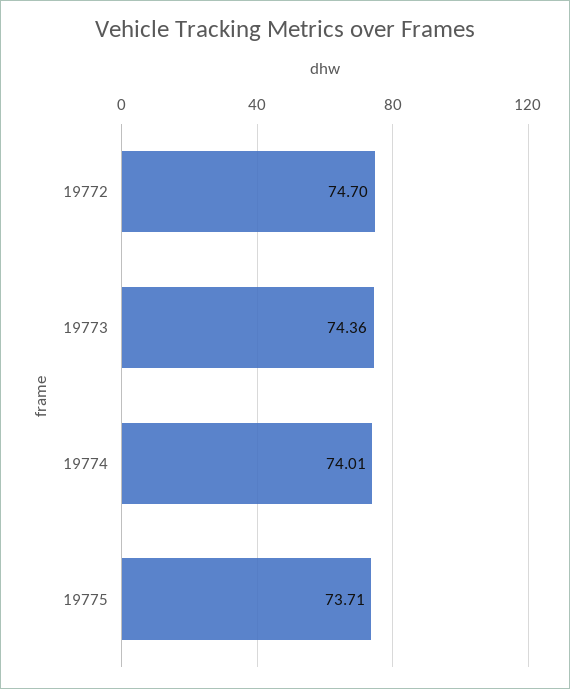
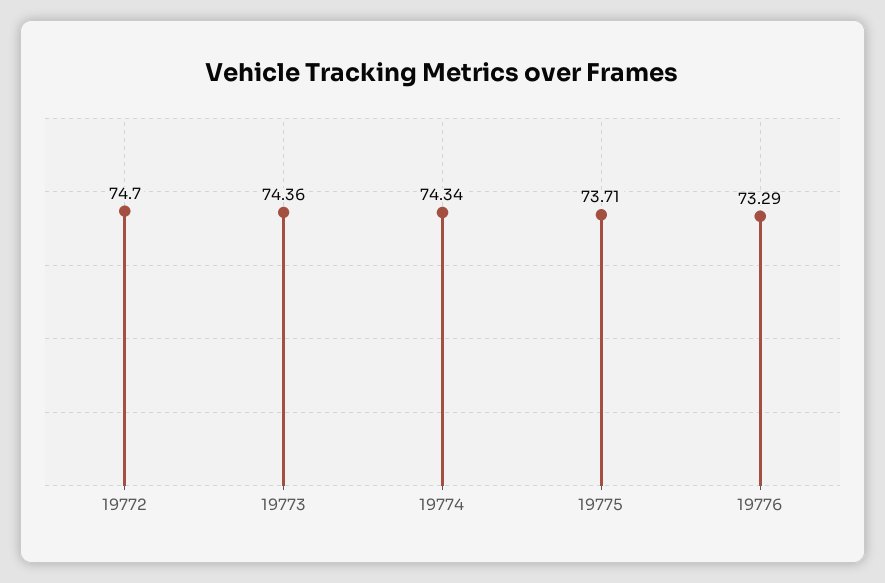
19774: 74.01 -> 74.34
19776: none -> 73.29

